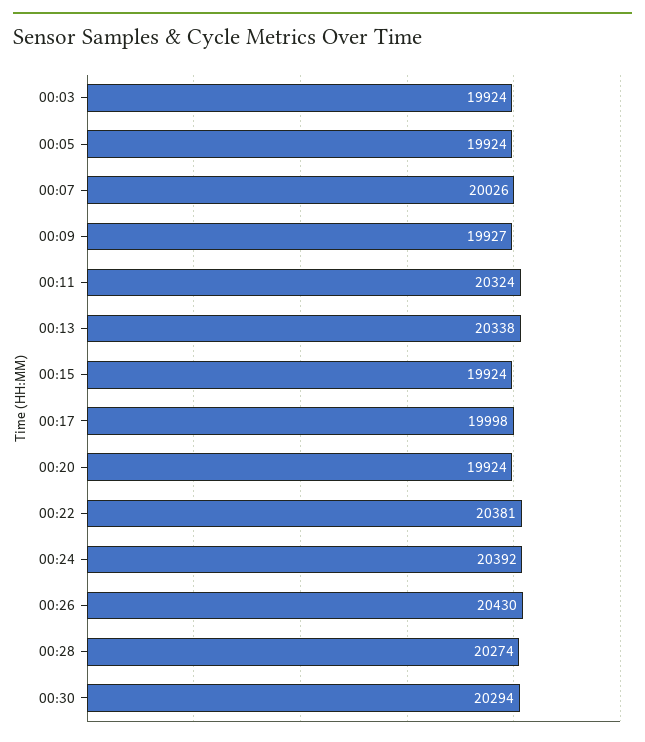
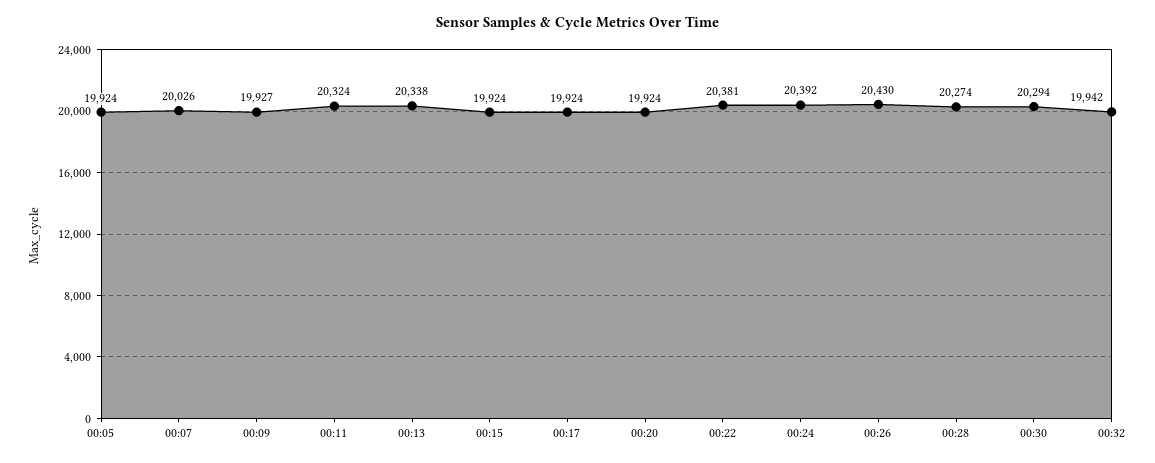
00:03: 19924 -> none
00:17: 19998 -> 19924
00:32: none -> 19942

